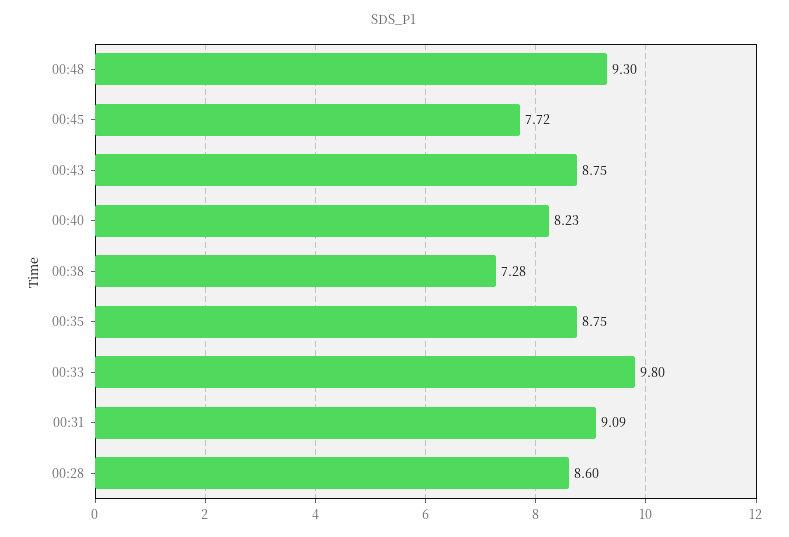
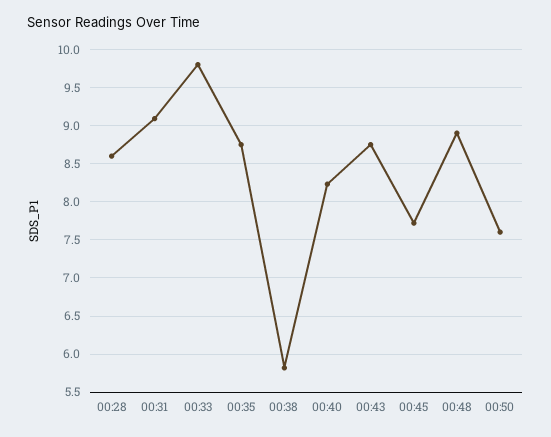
00:48: 9.3 -> 8.9
00:38: 7.28 -> 5.8
00:50: none -> 7.6

